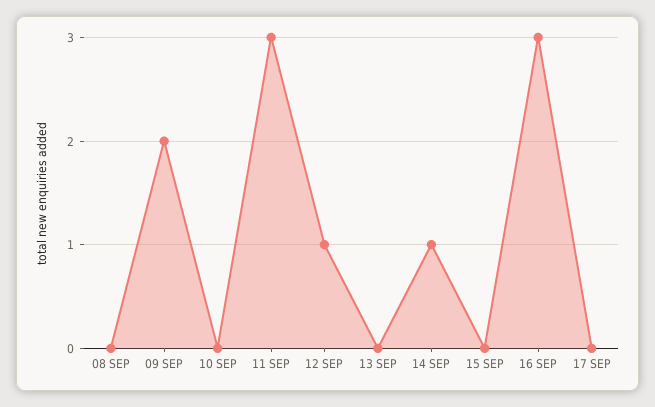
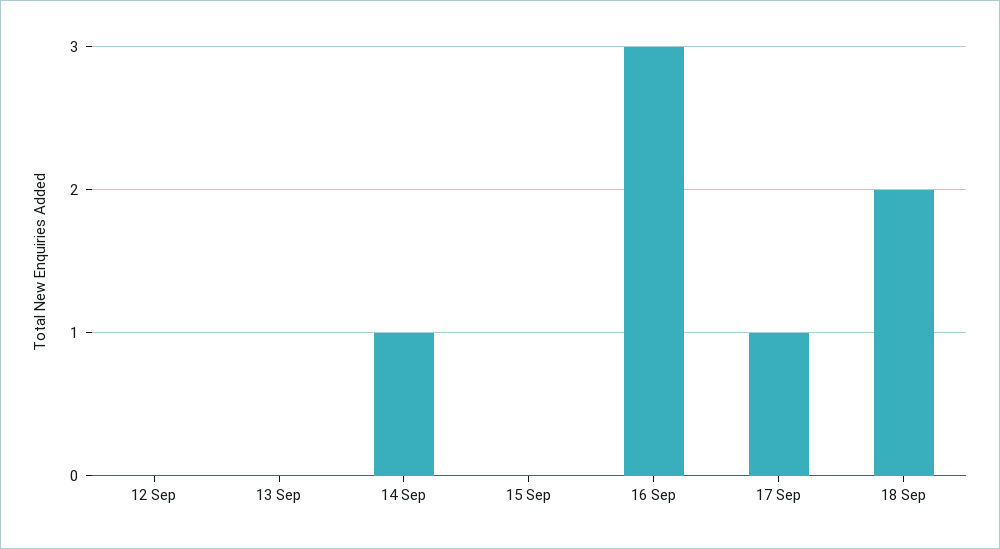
08 SEP: 0 -> none
09 SEP: 2 -> none
10 SEP: 0 -> none
11 SEP: 3 -> none
12 SEP: 1 -> 0
17 SEP: 0 -> 1
18 Sep: none -> 2

